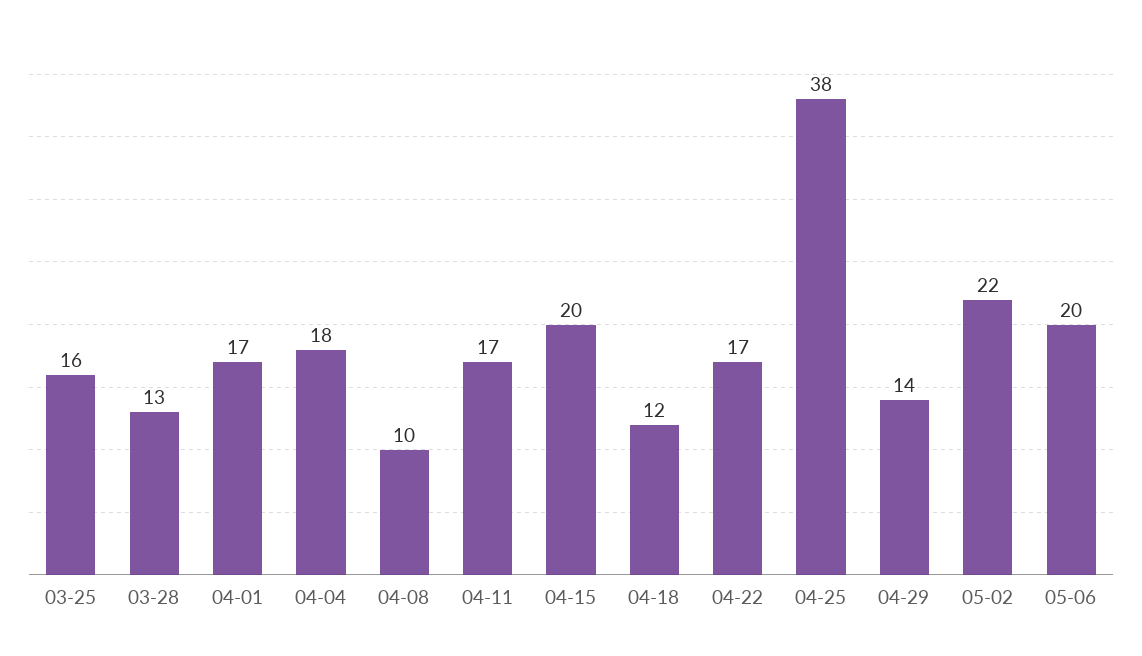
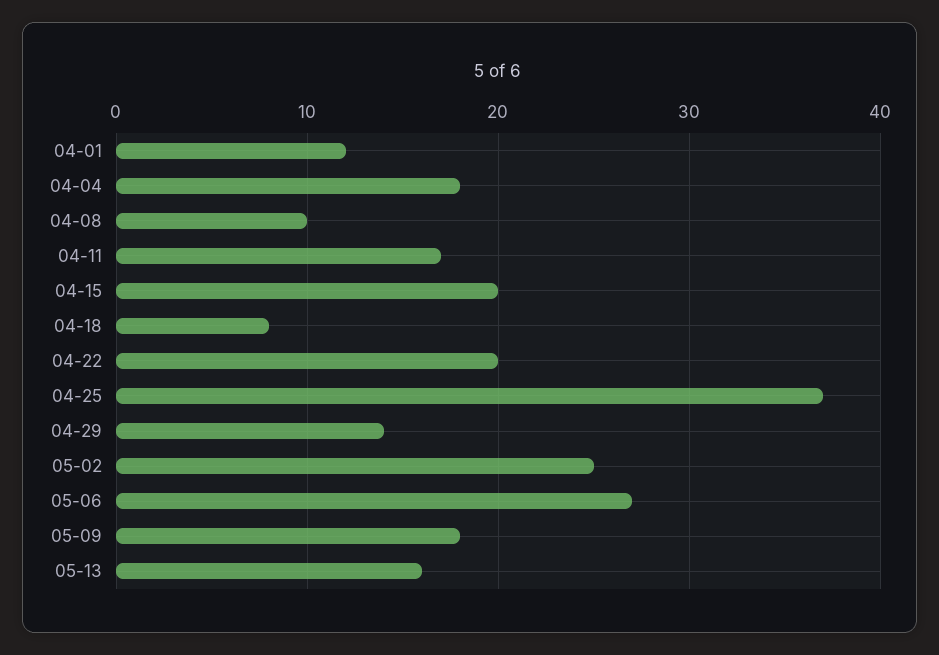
03-25: 16 -> none
03-28: 13 -> none
04-01: 17 -> 12
04-18: 12 -> 8
04-22: 17 -> 20
04-25: 38 -> 37
05-02: 22 -> 25
05-06: 20 -> 27
05-09: none -> 18
05-13: none -> 16

